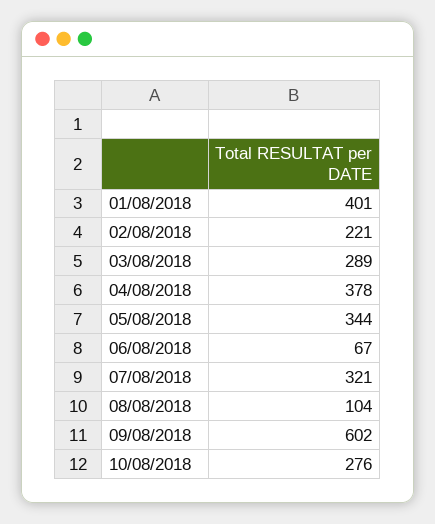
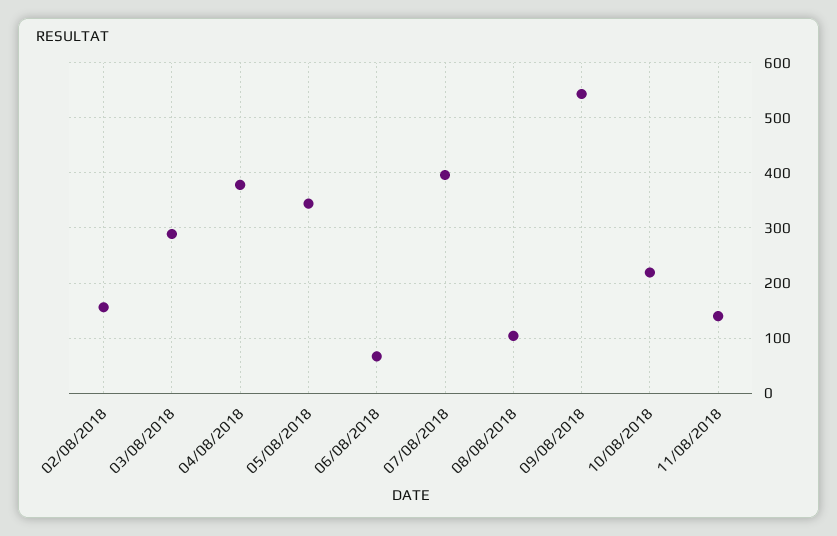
01/08/2018: 401 -> none
02/08/2018: 221 -> 160
07/08/2018: 321 -> 400
09/08/2018: 602 -> 540
10/08/2018: 276 -> 220
11/08/2018: none -> 140

